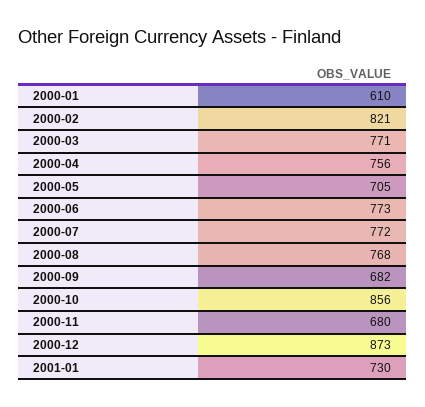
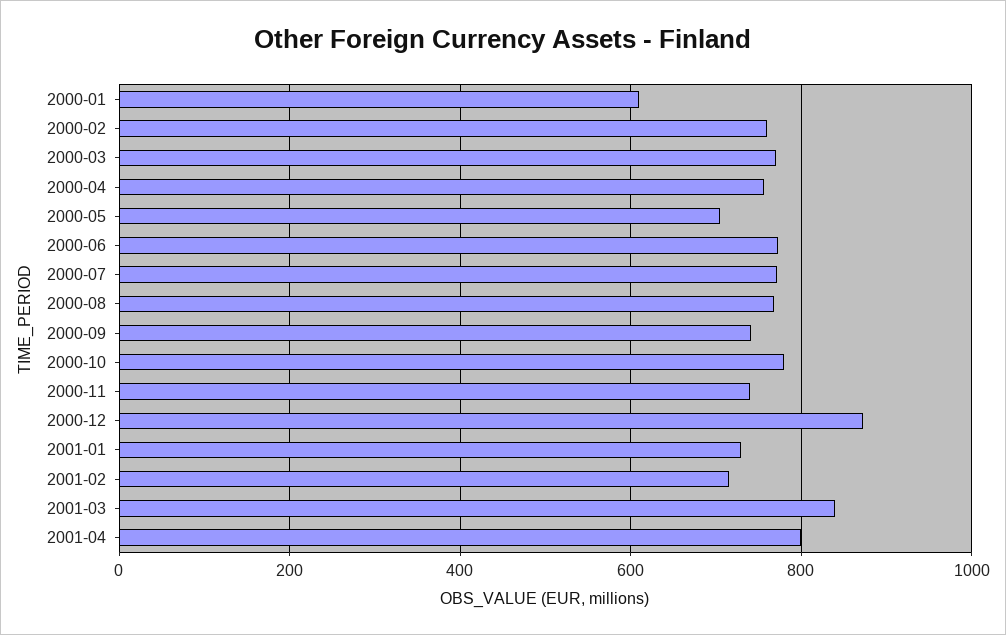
2000-02: 821 -> 760
2000-09: 682 -> 740
2000-10: 856 -> 780
2000-11: 680 -> 740
2001-02: none -> 720
2001-03: none -> 840
2001-04: none -> 800

